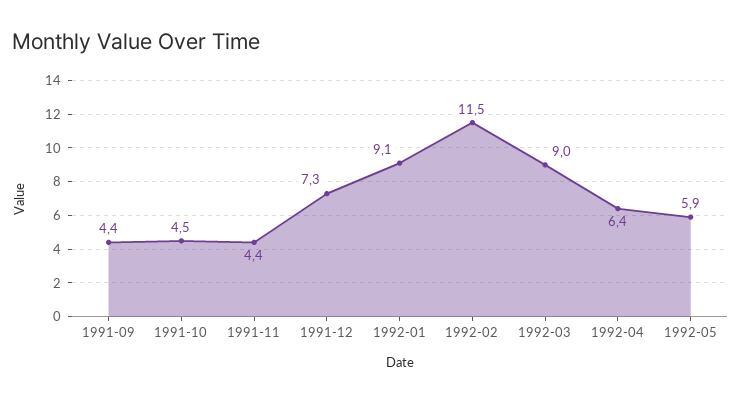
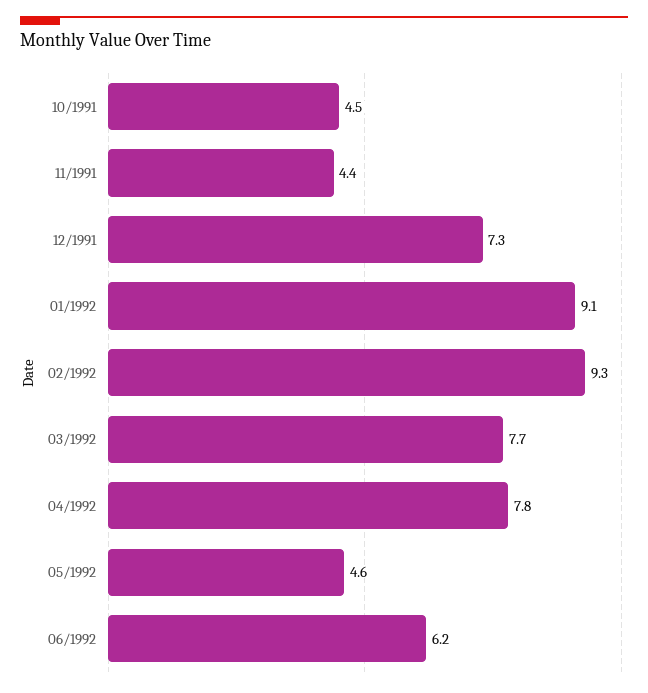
1991-09: 4.4 -> none
1992-02: 11.5 -> 9.3
1992-03: 9 -> 7.7
1992-04: 6.4 -> 7.8
1992-05: 5.9 -> 4.6
06/1992: none -> 6.2

